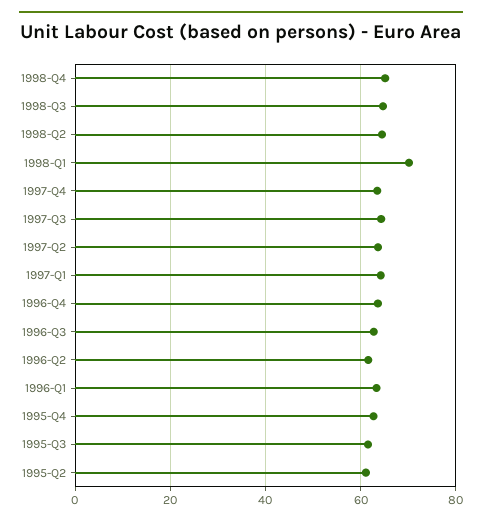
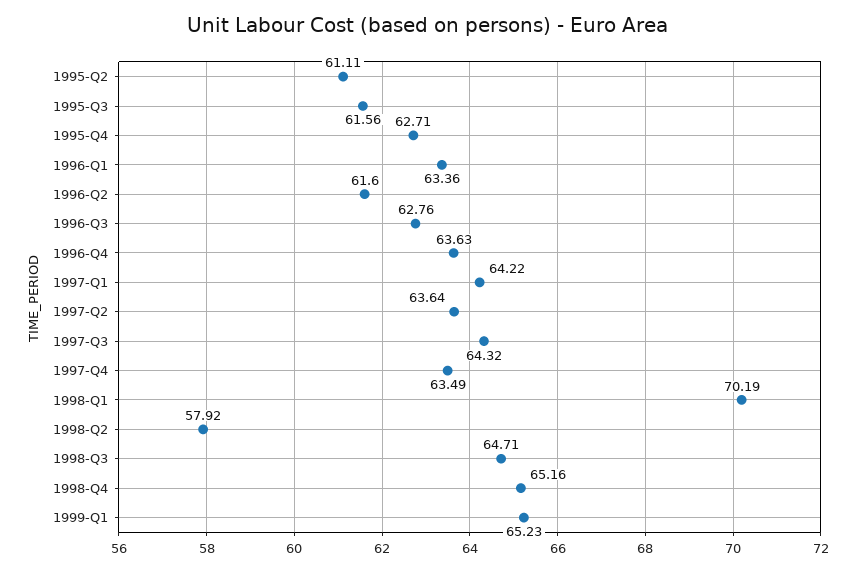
1998-Q2: 64 -> 57.92
1999-Q1: none -> 65.23

